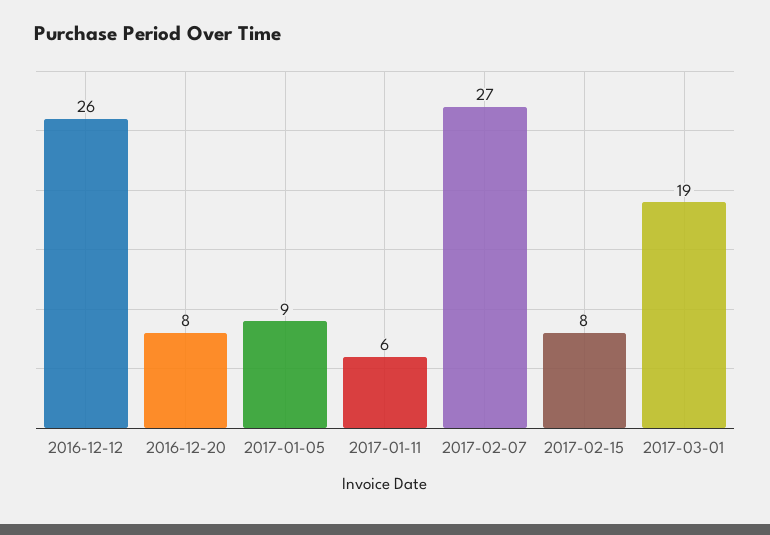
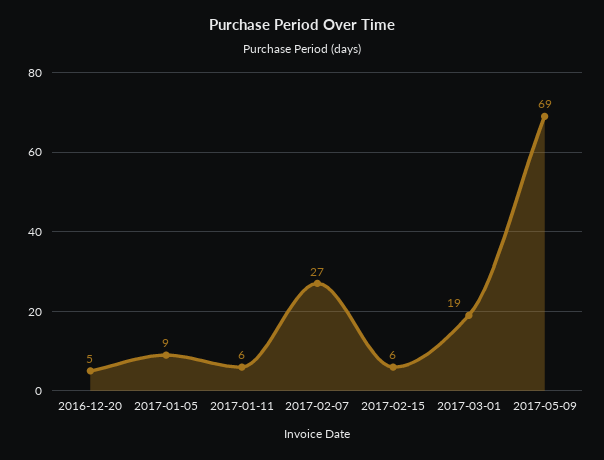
2016-12-12: 26 -> none
2016-12-20: 8 -> 5
2017-02-15: 8 -> 6
2017-05-09: none -> 69

